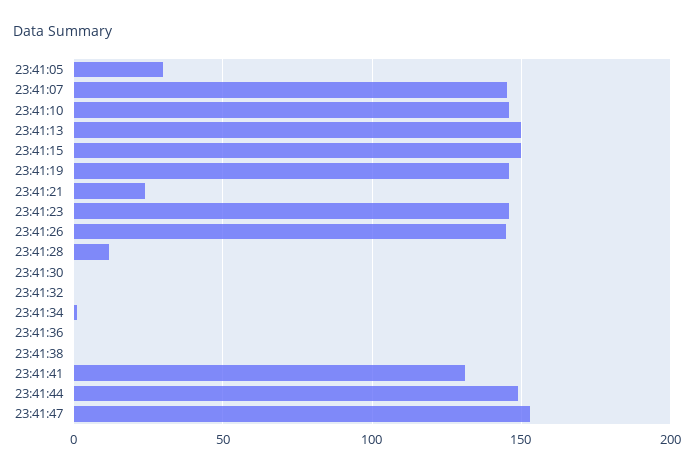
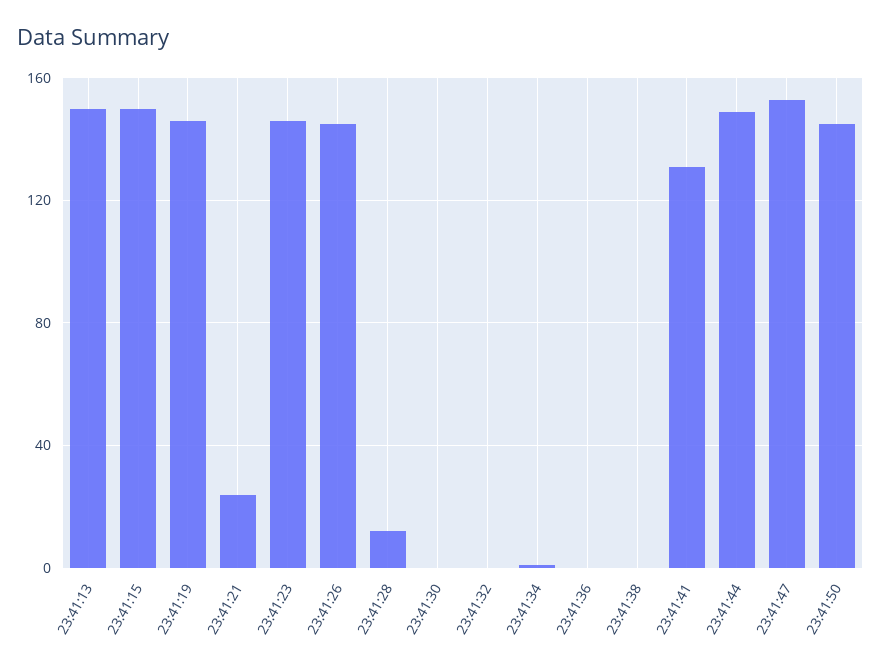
23:41:05: 30 -> none
23:41:07: 145 -> none
23:41:10: 145 -> none
23:41:50: none -> 145

